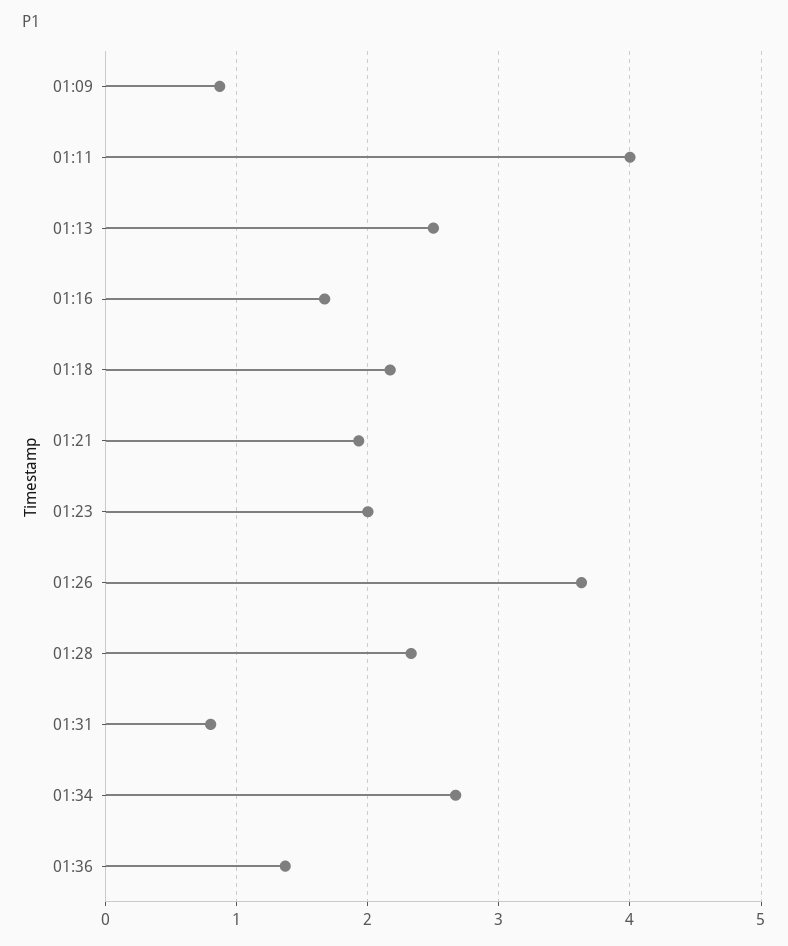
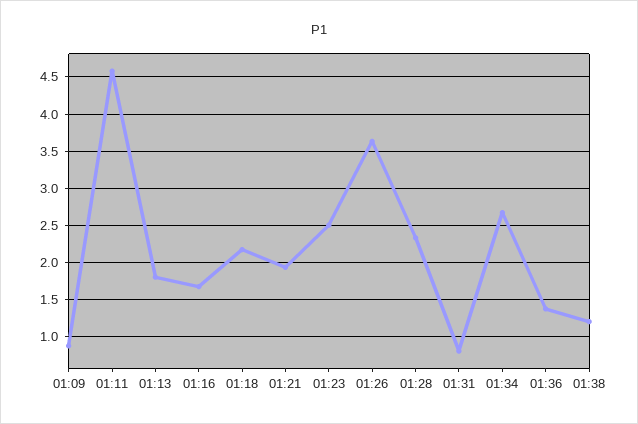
01:11: 4 -> 4.6
01:13: 2.5 -> 1.8
01:23: 2 -> 2.5
01:38: none -> 1.2

